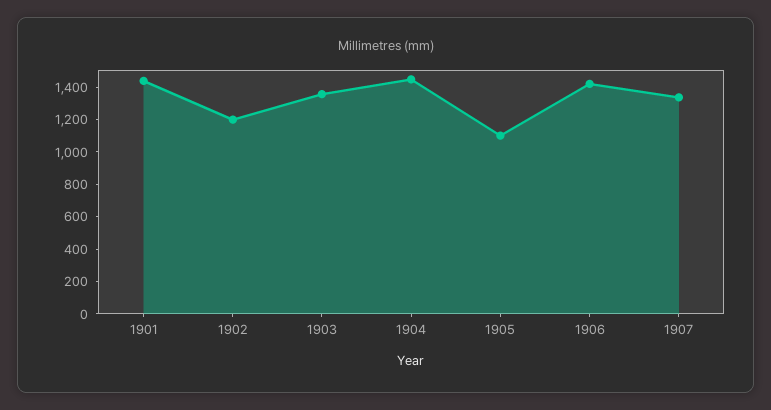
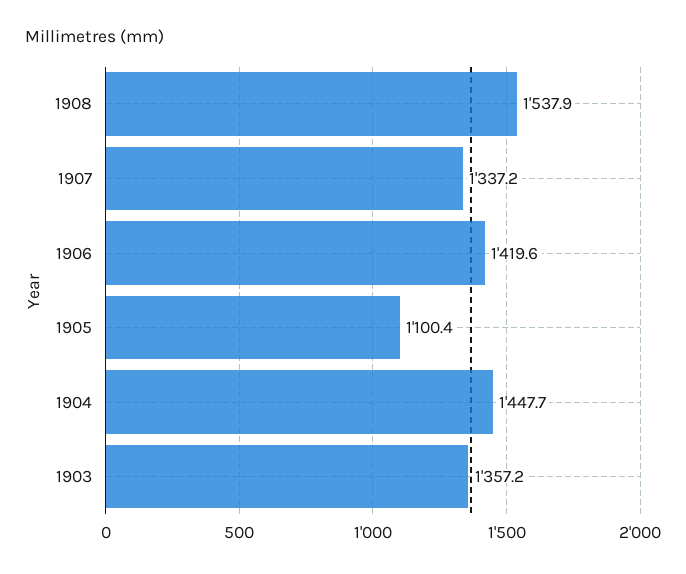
1901: 1450 -> none
1902: 1200 -> none
1908: none -> 1537.9

